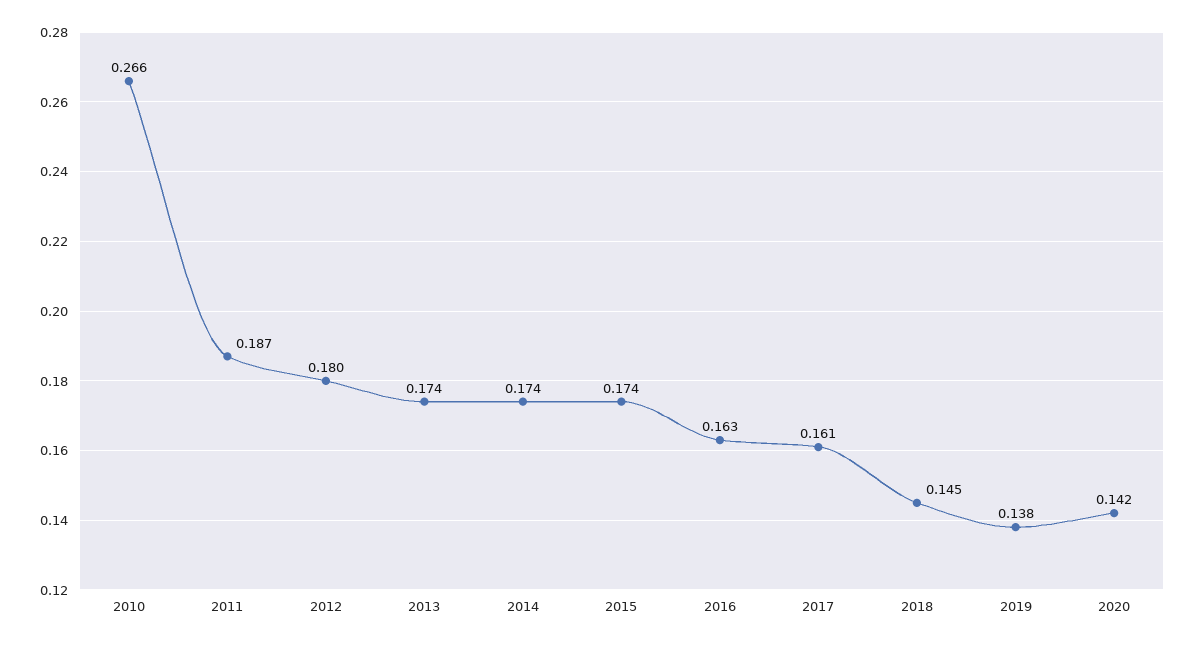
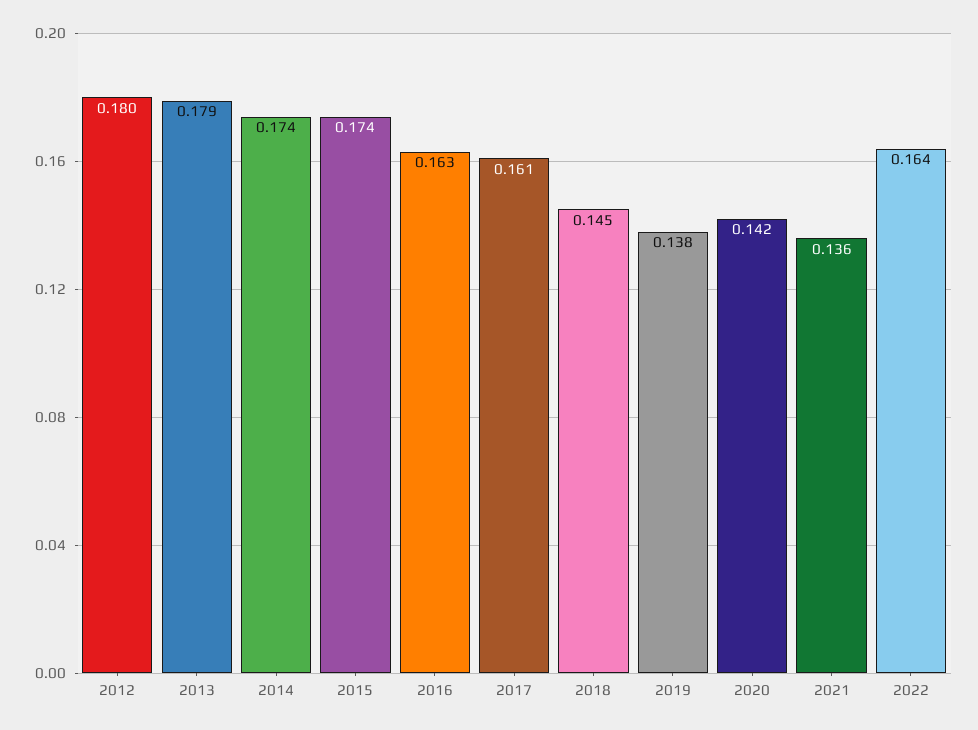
2010: 0.266 -> none
2011: 0.187 -> none
2013: 0.174 -> 0.179
2021: none -> 0.136
2022: none -> 0.164

